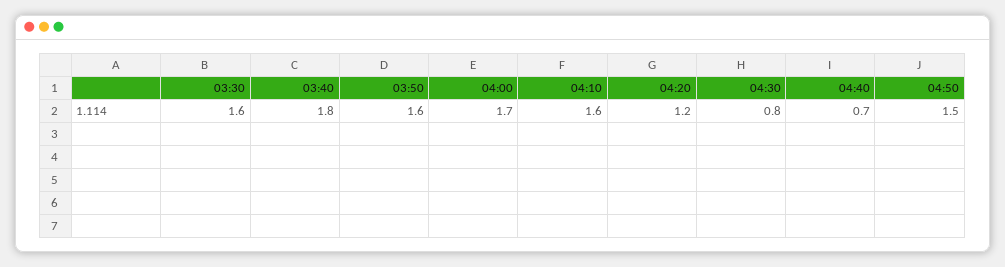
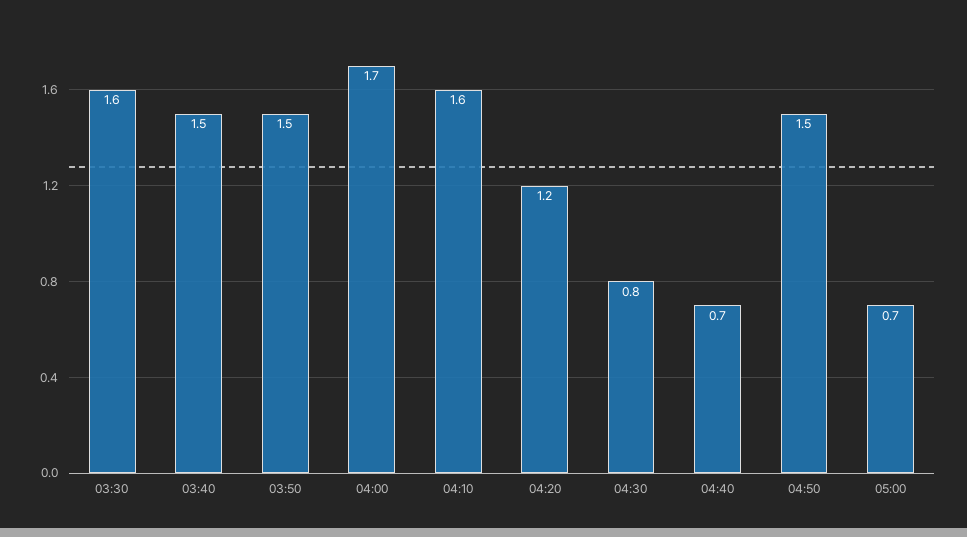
03:40: 1.8 -> 1.5
03:50: 1.6 -> 1.5
05:00: none -> 0.7

